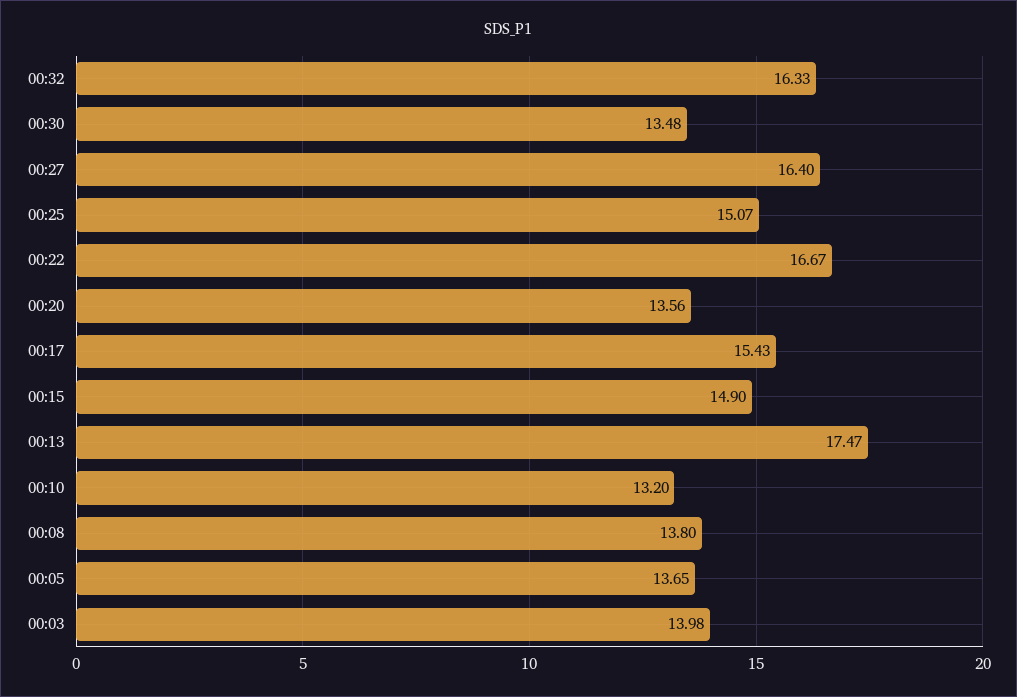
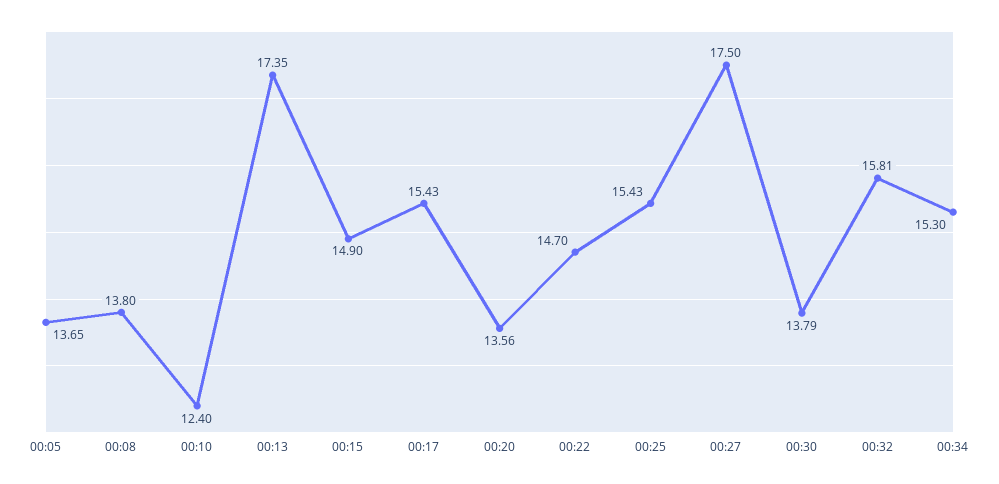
00:32: 16.33 -> 15.81
00:30: 13.48 -> 13.79
00:27: 16.4 -> 17.5
00:25: 15.07 -> 15.43
00:22: 16.67 -> 14.7
00:13: 17.47 -> 17.35
00:10: 13.2 -> 12.4
00:03: 13.98 -> none
00:34: none -> 15.3

